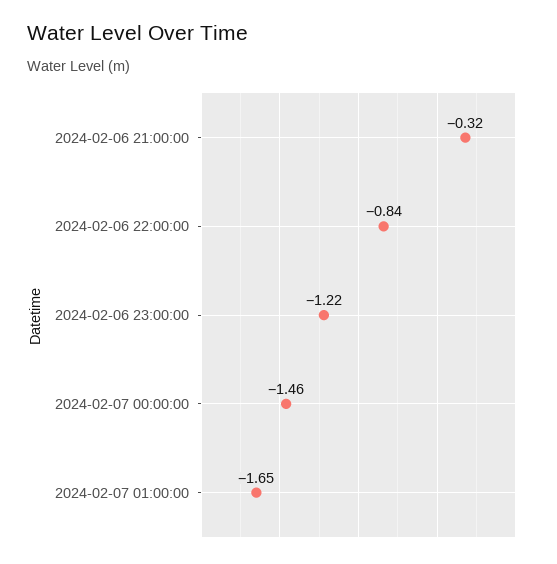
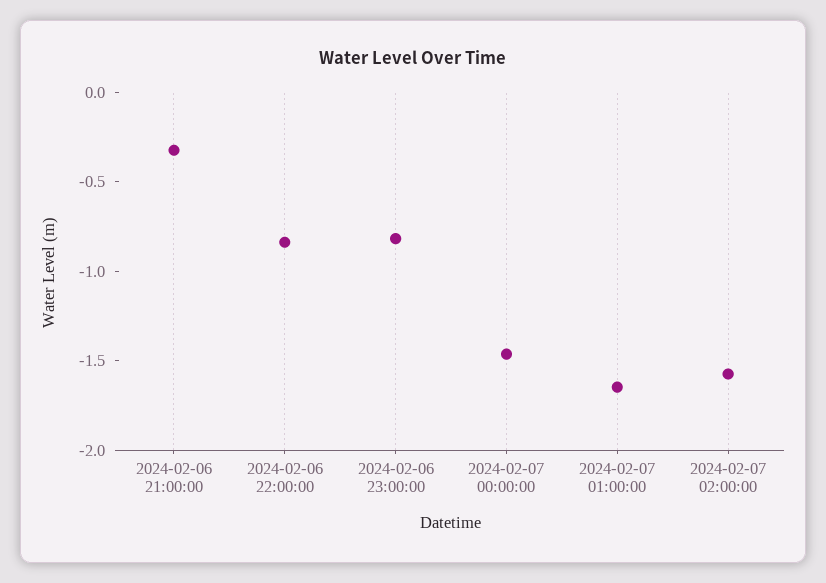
2024-02-06 23:00:00: -1.22 -> -0.8
2024-02-07 02:00:00: none -> -1.6

